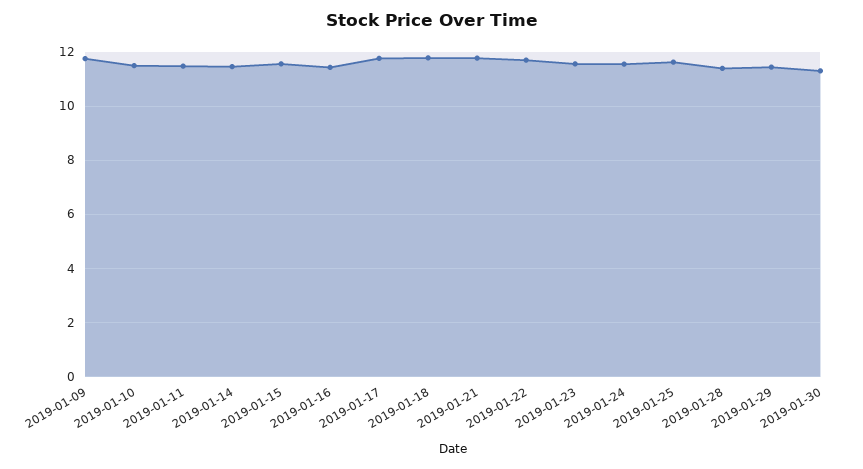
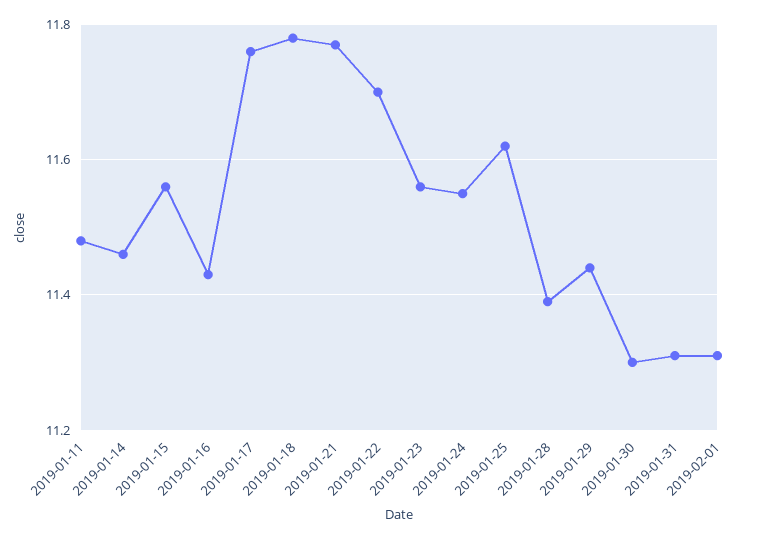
2019-01-09: 11.75 -> none
2019-01-10: 11.5 -> none
2019-01-31: none -> 11.3
2019-02-01: none -> 11.3

